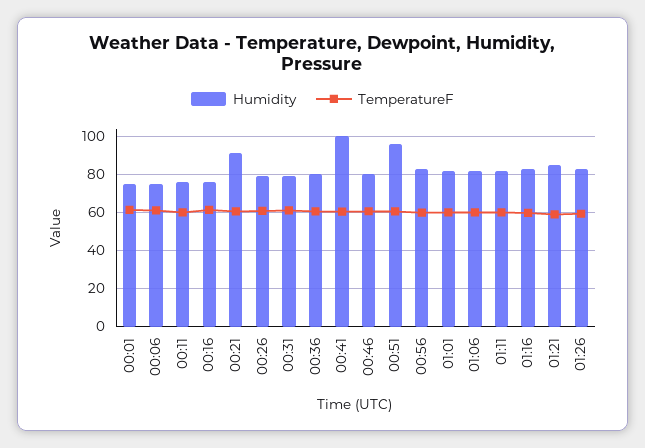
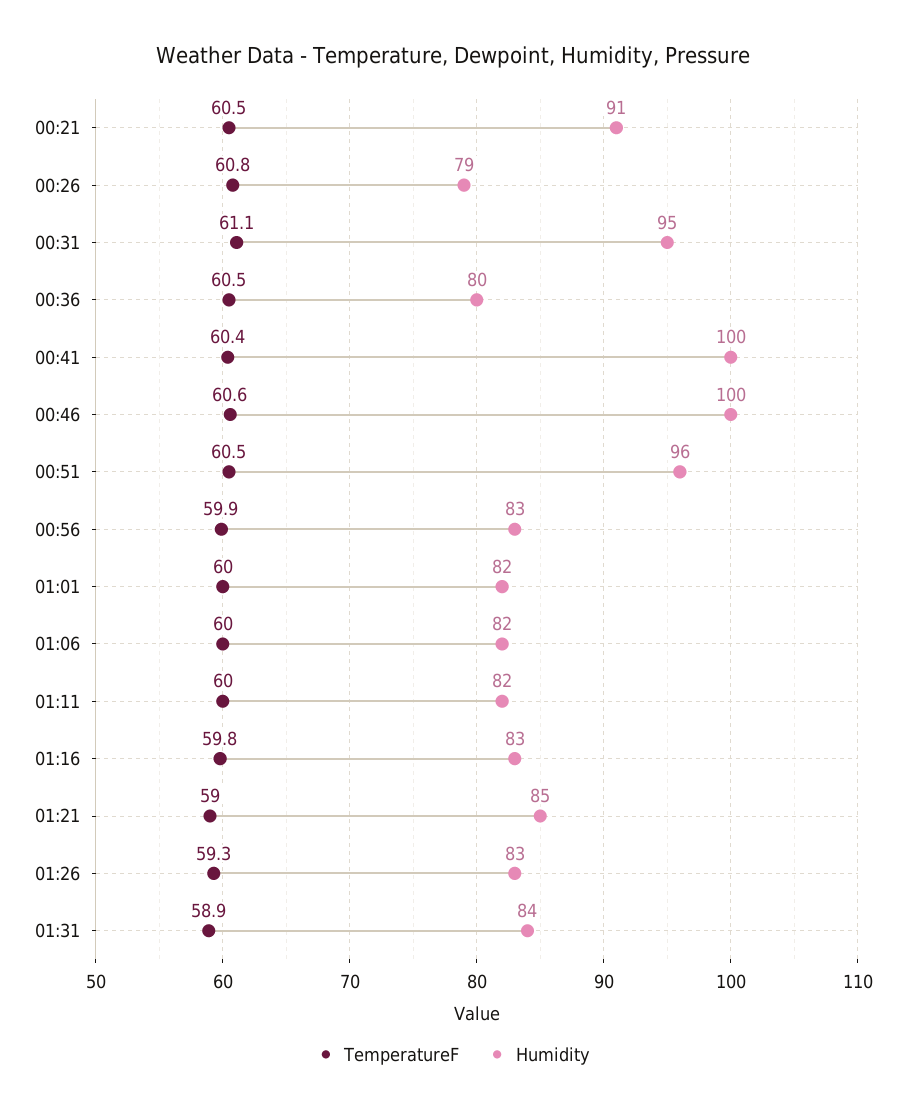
Humidity, 00:01: 75 -> none
TemperatureF, 00:01: 60 -> none
Humidity, 00:06: 75 -> none
TemperatureF, 00:06: 60 -> none
Humidity, 00:11: 75 -> none
TemperatureF, 00:11: 60 -> none
Humidity, 00:16: 75 -> none
TemperatureF, 00:16: 60 -> none
Humidity, 00:31: 80 -> 95
Humidity, 00:46: 80 -> 100
TemperatureF, 01:31: none -> 58.9
Humidity, 01:31: none -> 84

